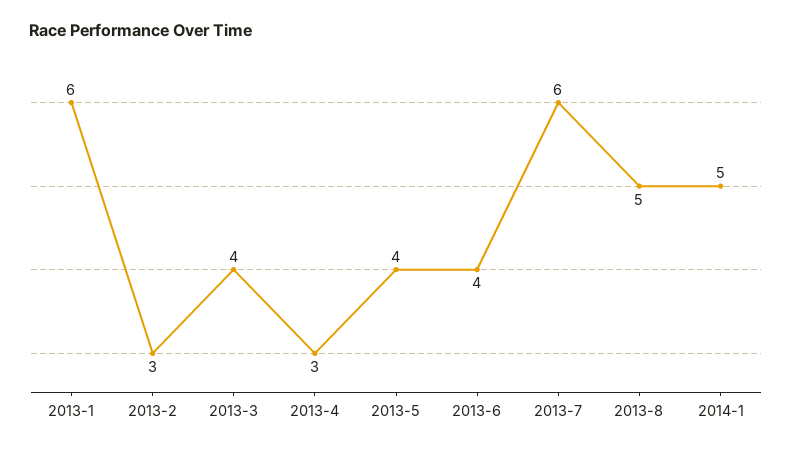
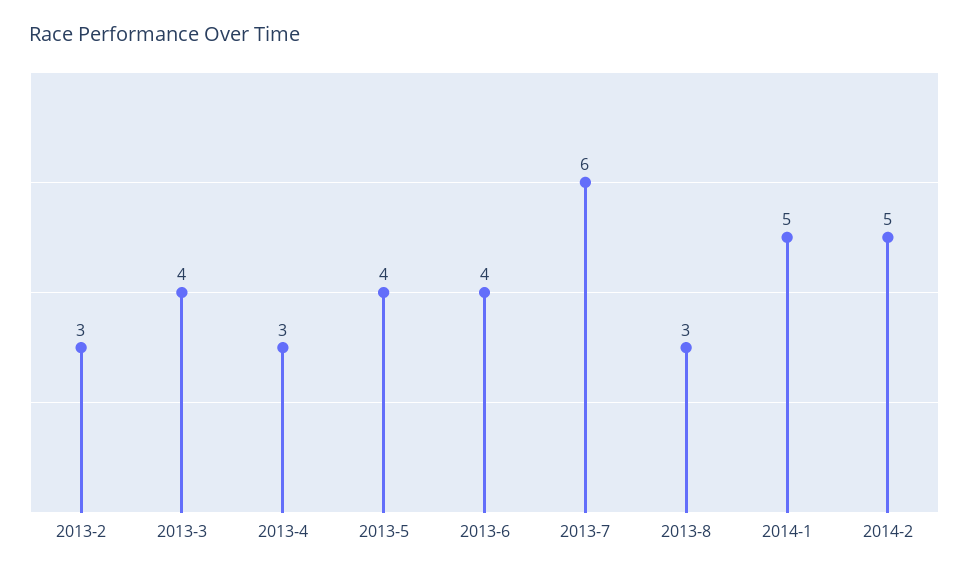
2013-1: 6 -> none
2013-8: 5 -> 3
2014-2: none -> 5

